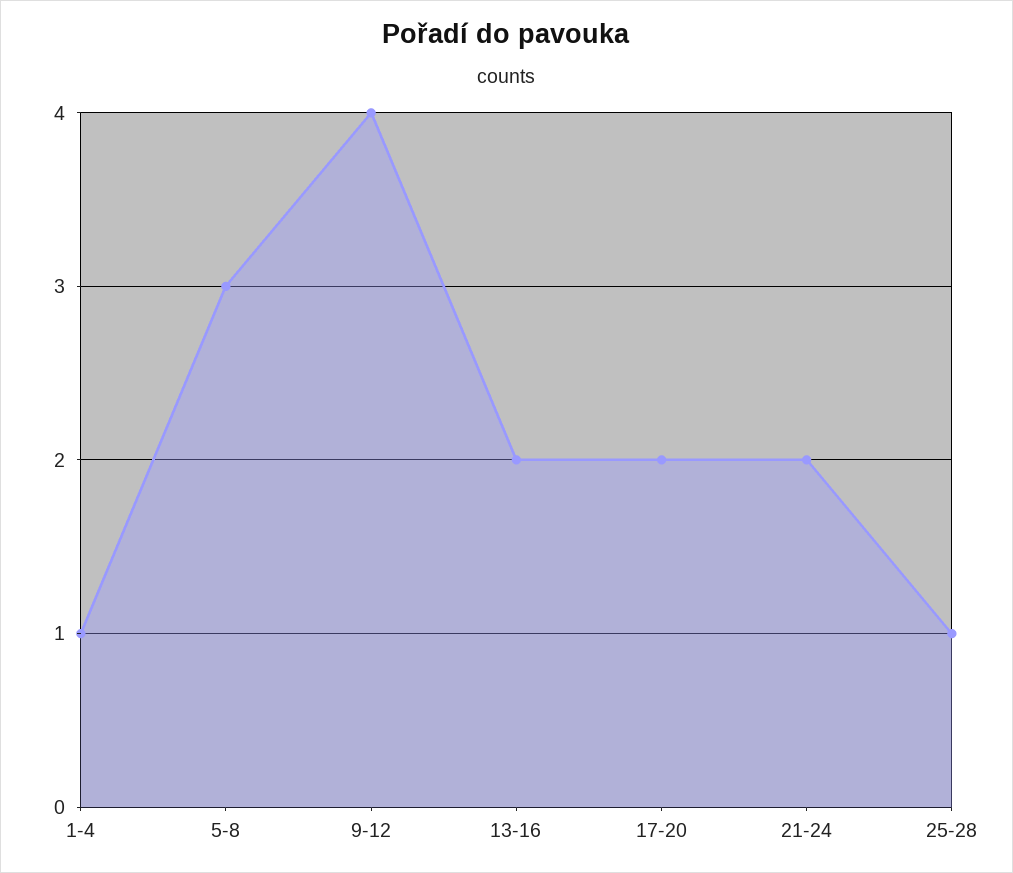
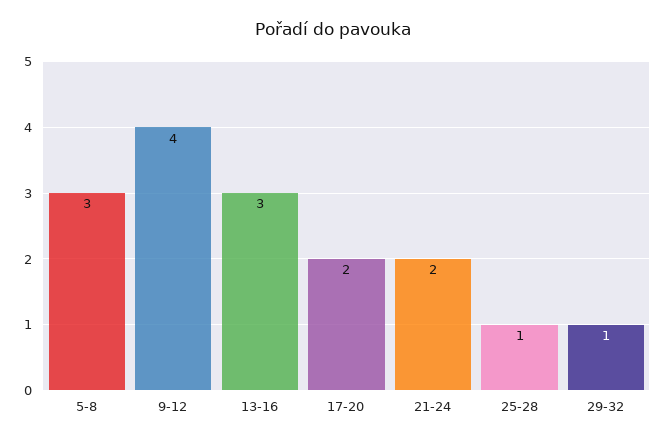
1-4: 1 -> none
13-16: 2 -> 3
29-32: none -> 1

